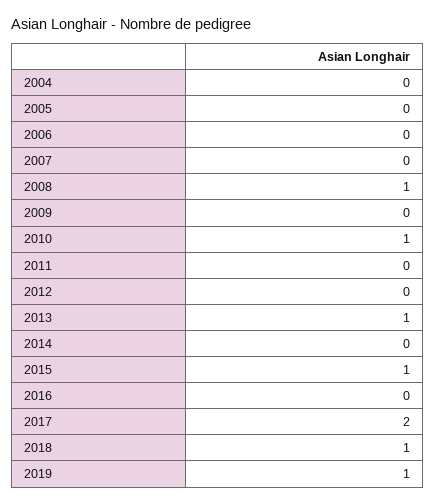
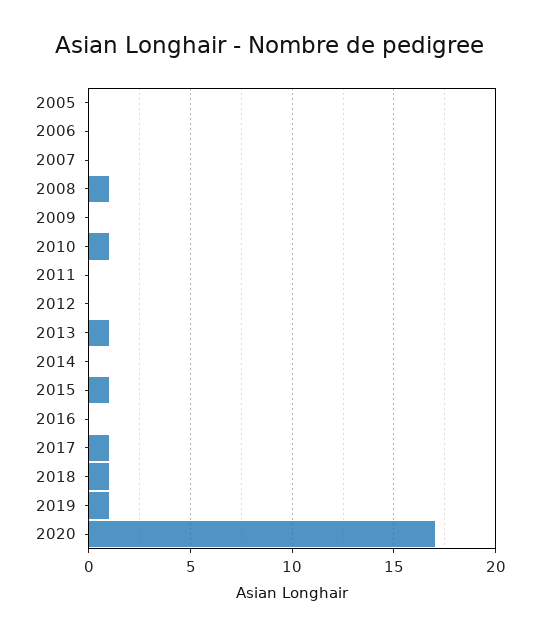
2004: 0 -> none
2017: 2 -> 1
2020: none -> 17

